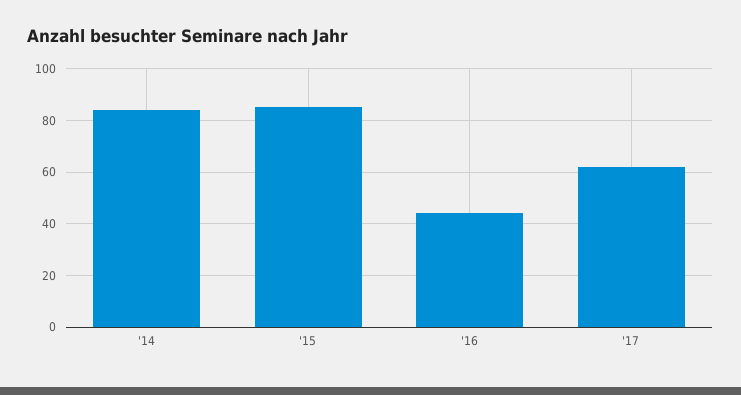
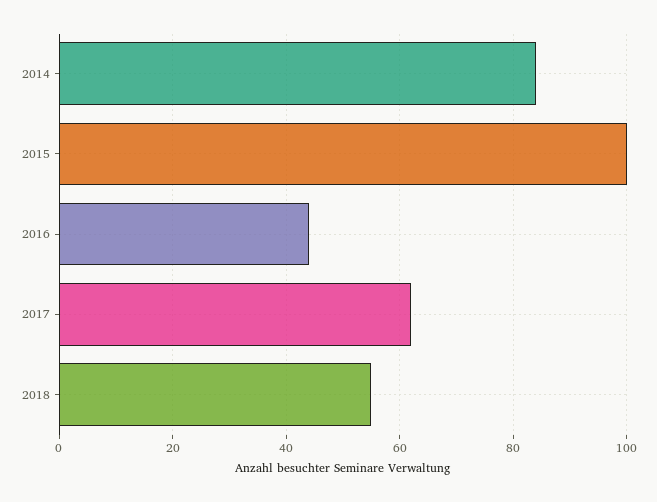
'15: 85 -> 100
2018: none -> 55

